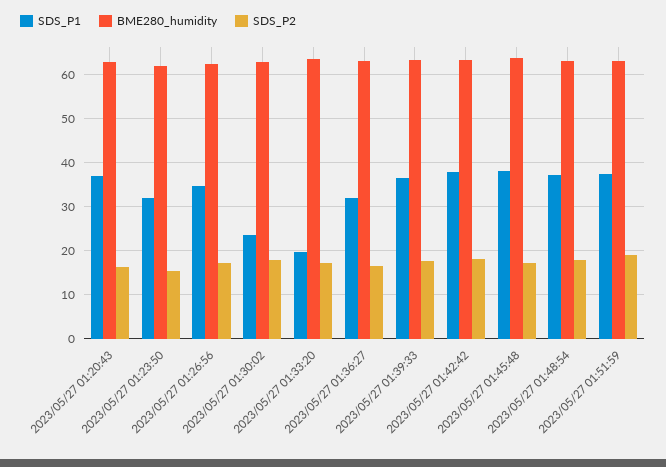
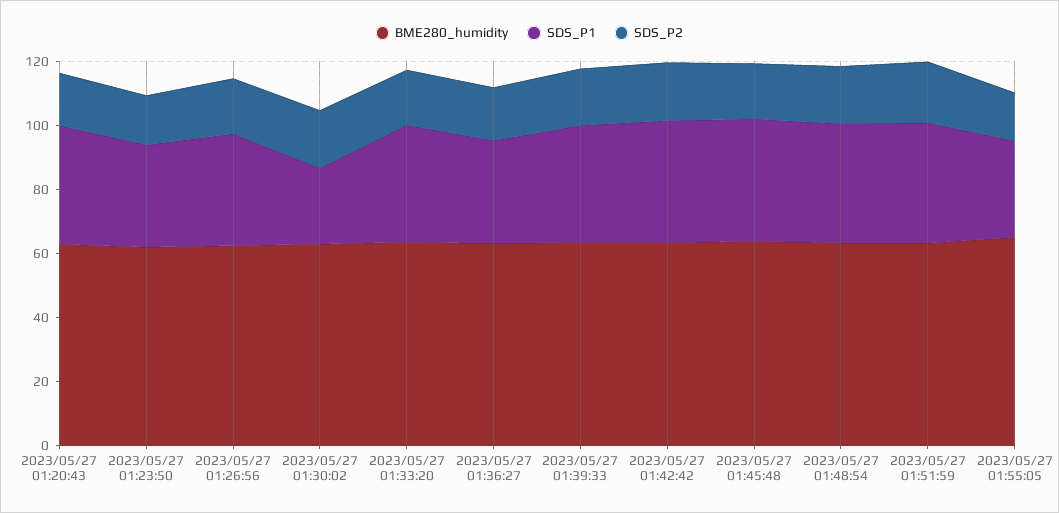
SDS_P1, 2023/05/27 01:33:20: 20 -> 35
BME280_humidity, 2023/05/27 01:55:05: none -> 65
SDS_P1, 2023/05/27 01:55:05: none -> 30
SDS_P2, 2023/05/27 01:55:05: none -> 15

